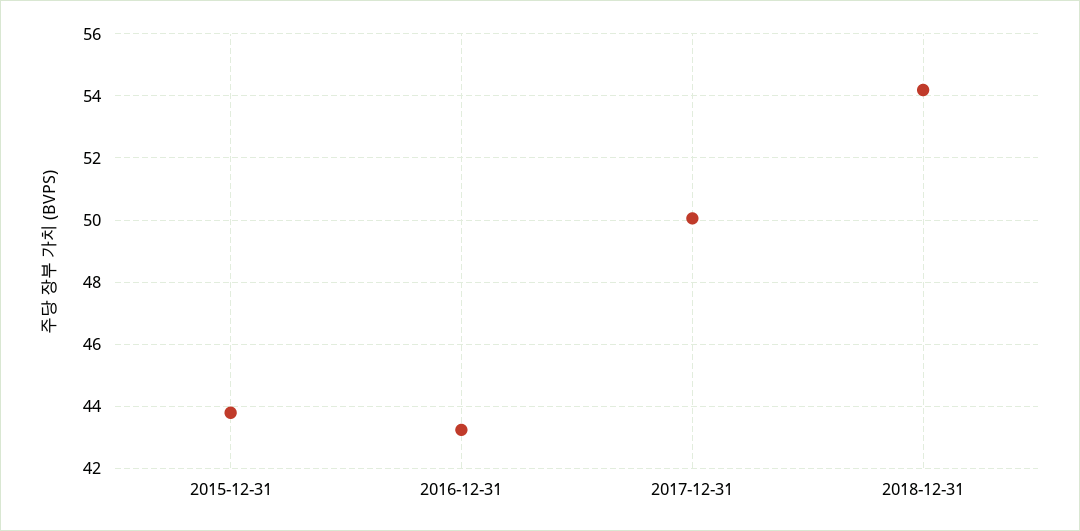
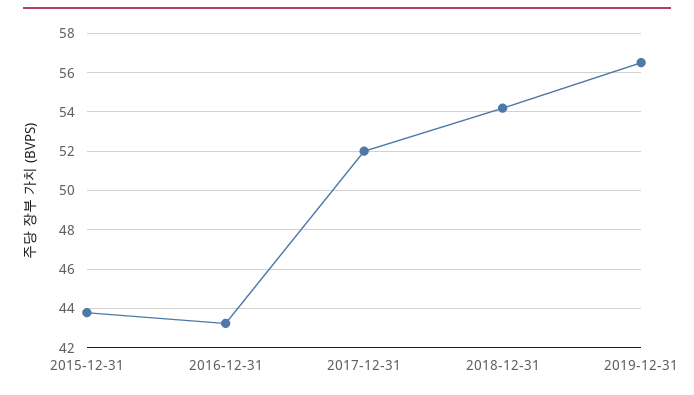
2017-12-31: 50 -> 52
2019-12-31: none -> 56.5

